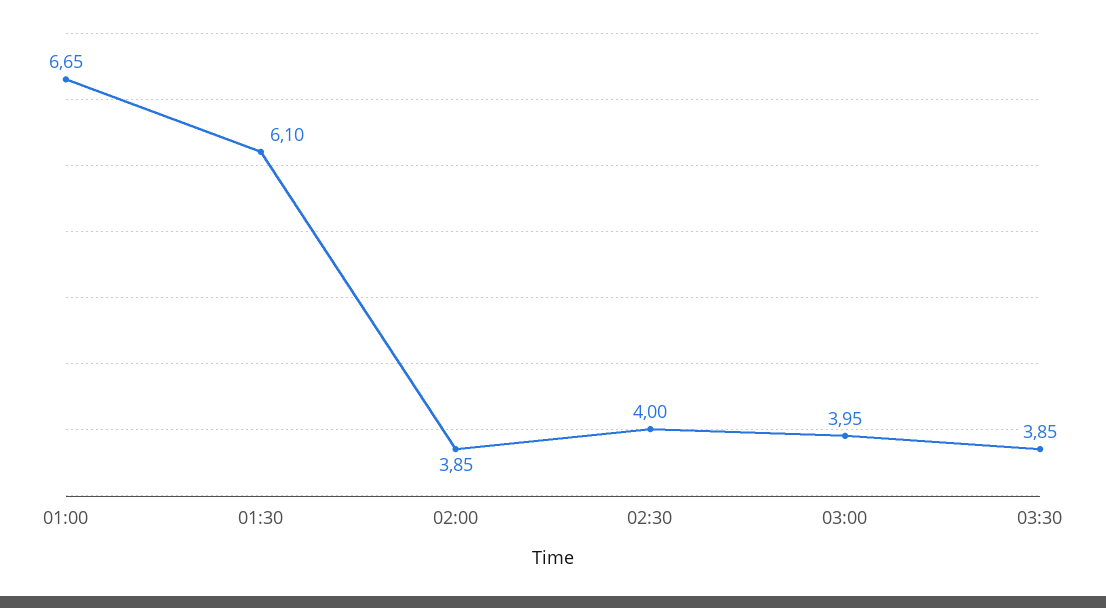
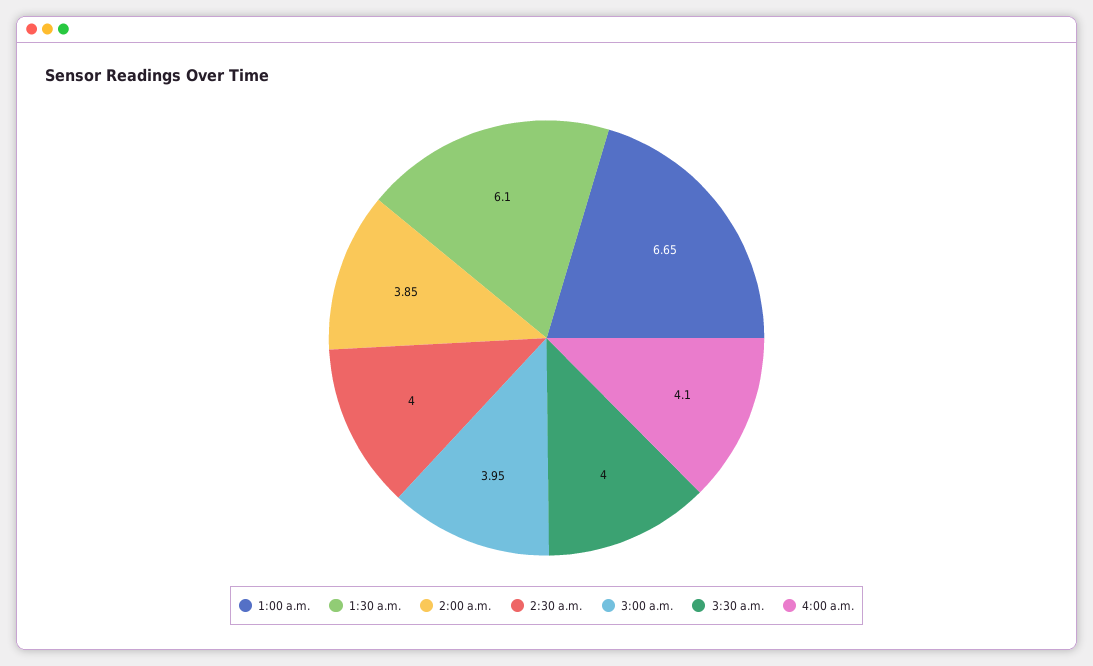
03:30: 3.85 -> 4
4:00 a.m.: none -> 4.1

